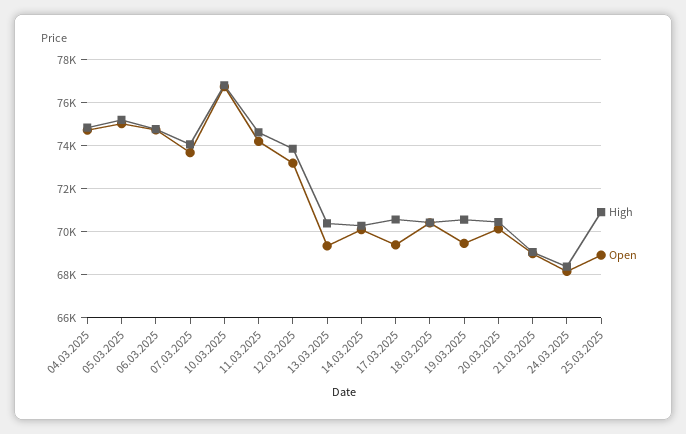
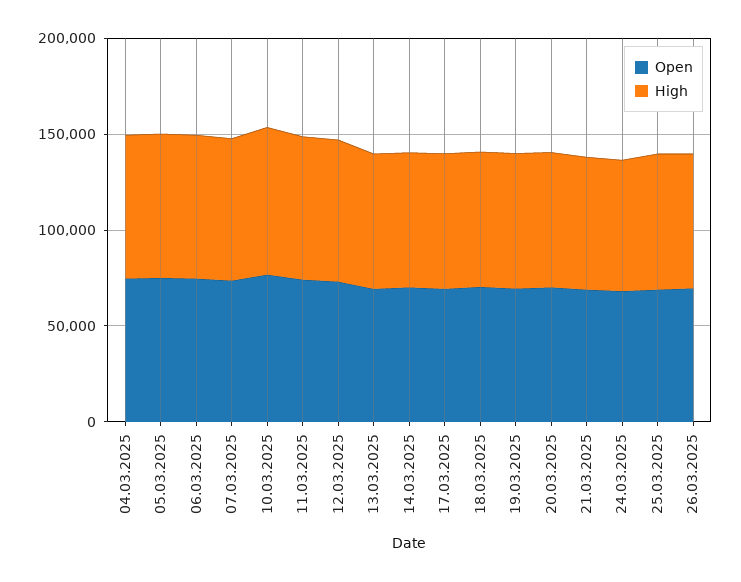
Open, 26.03.2025: none -> 70000
High, 26.03.2025: none -> 70000

